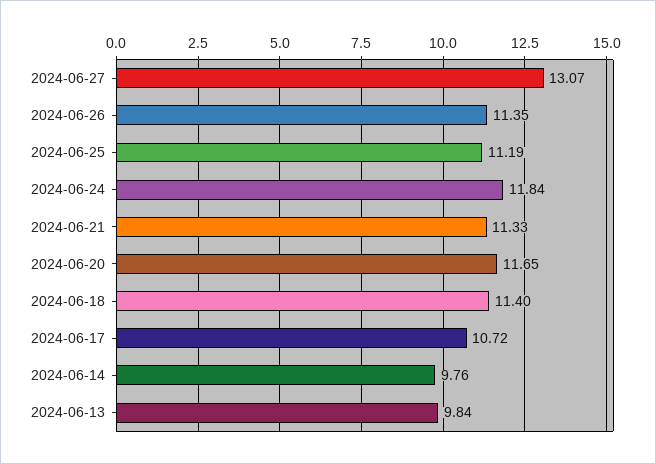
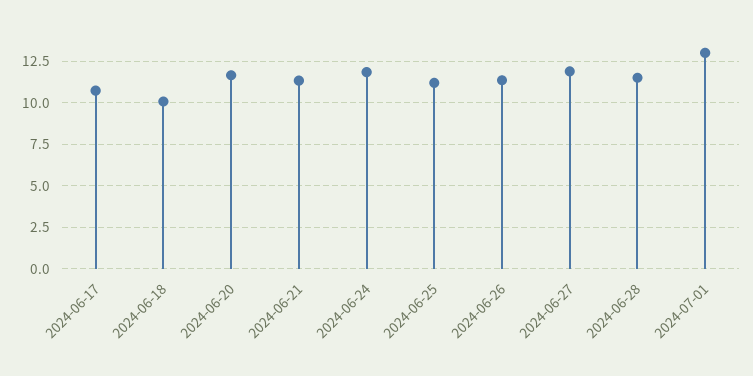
2024-06-27: 13.07 -> 12
2024-06-18: 11.4 -> 10
2024-06-14: 9.76 -> none
2024-06-13: 9.84 -> none
2024-06-28: none -> 11.5
2024-07-01: none -> 13

